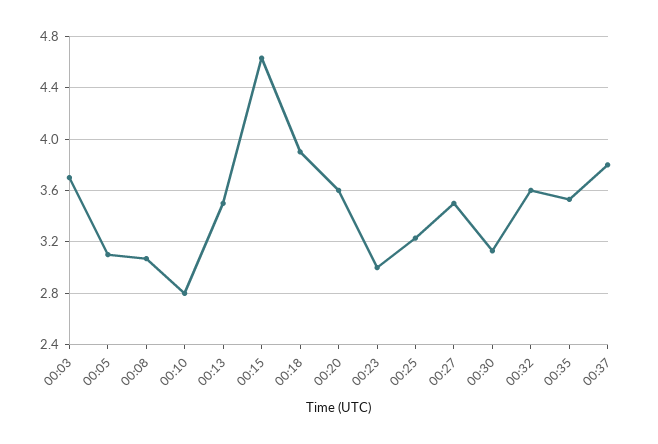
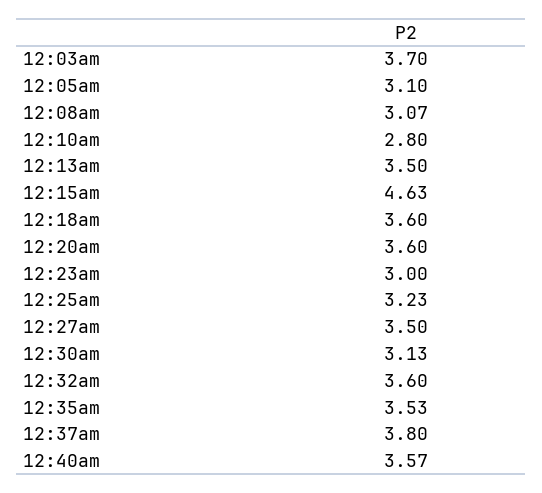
00:18: 3.9 -> 3.6
12:40am: none -> 3.57

